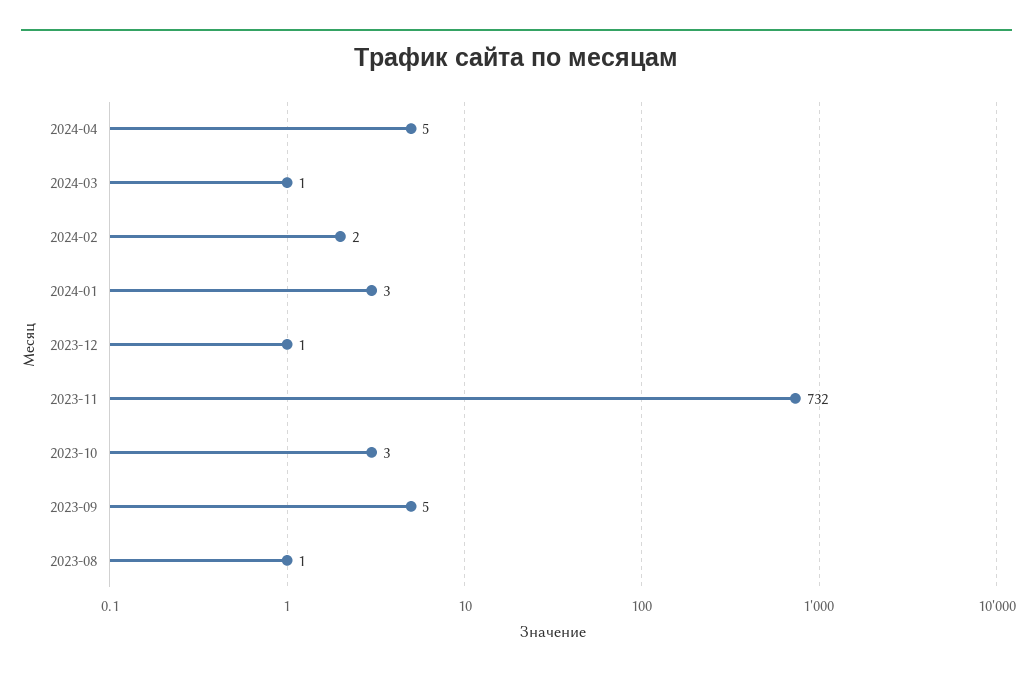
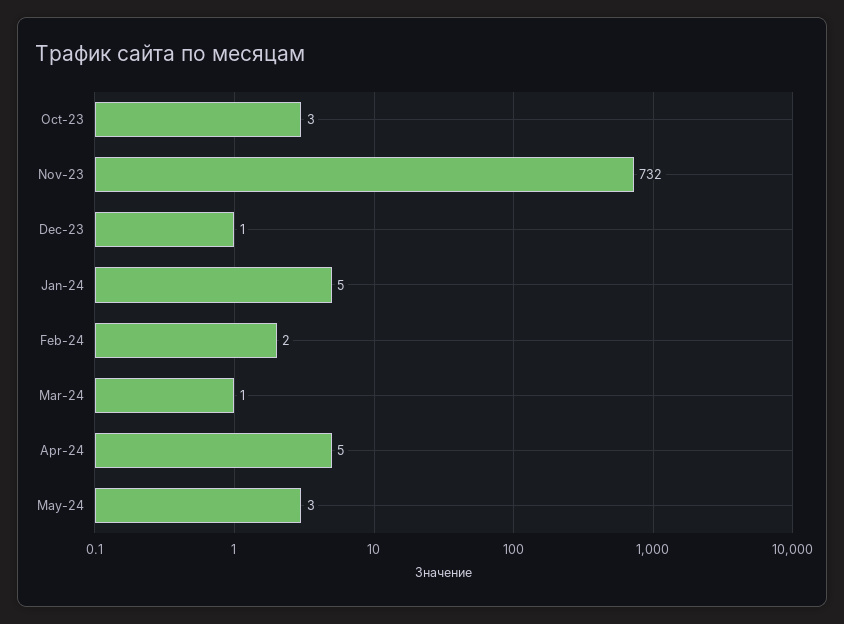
2024-01: 3 -> 5
2023-09: 5 -> none
2023-08: 1 -> none
May-24: none -> 3

